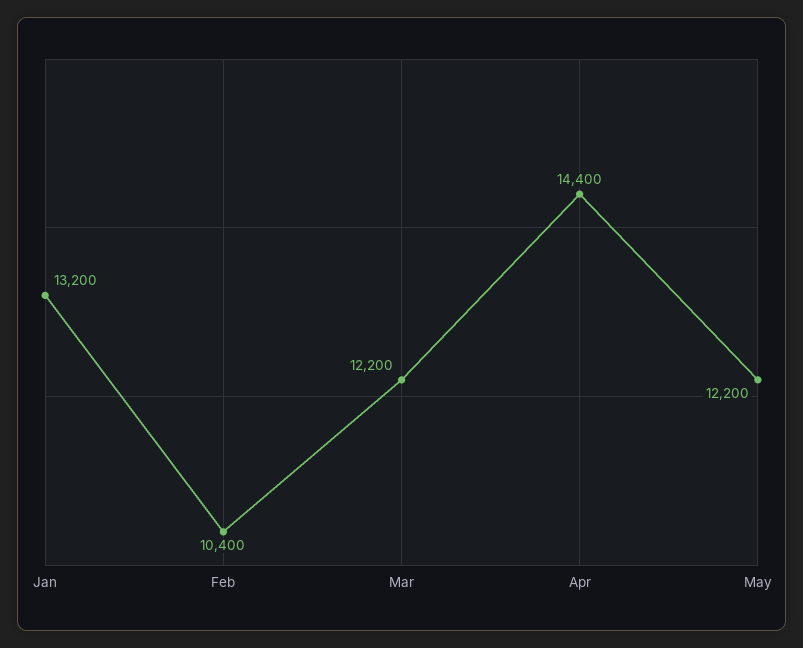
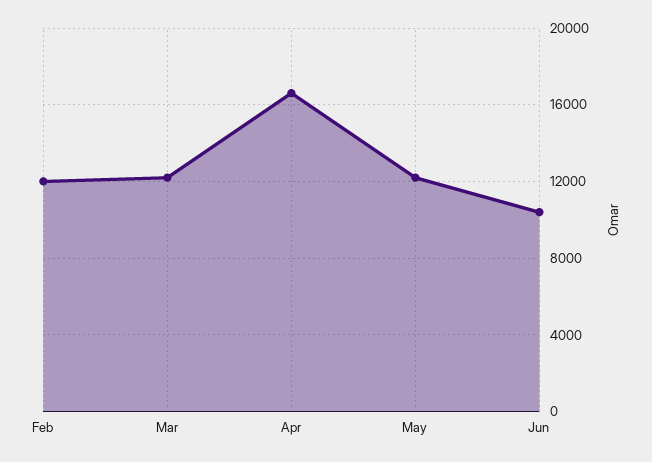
Jan: 13200 -> none
Feb: 10400 -> 12000
Apr: 14400 -> 16500
Jun: none -> 10500

